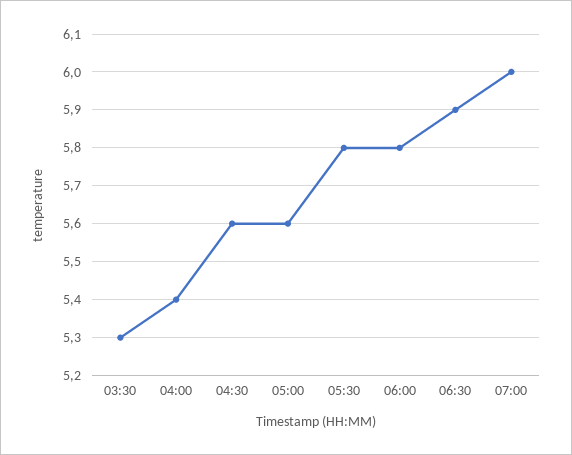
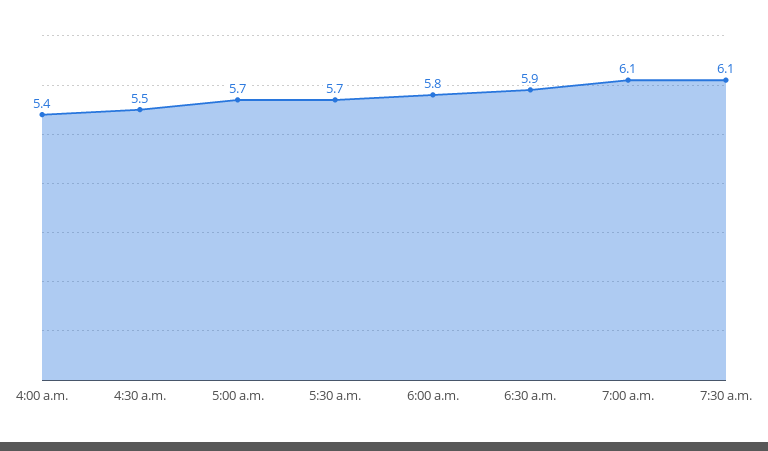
03:30: 5.3 -> none
04:30: 5.6 -> 5.5
05:00: 5.6 -> 5.7
05:30: 5.8 -> 5.7
07:00: 6 -> 6.1
7:30 a.m.: none -> 6.1

